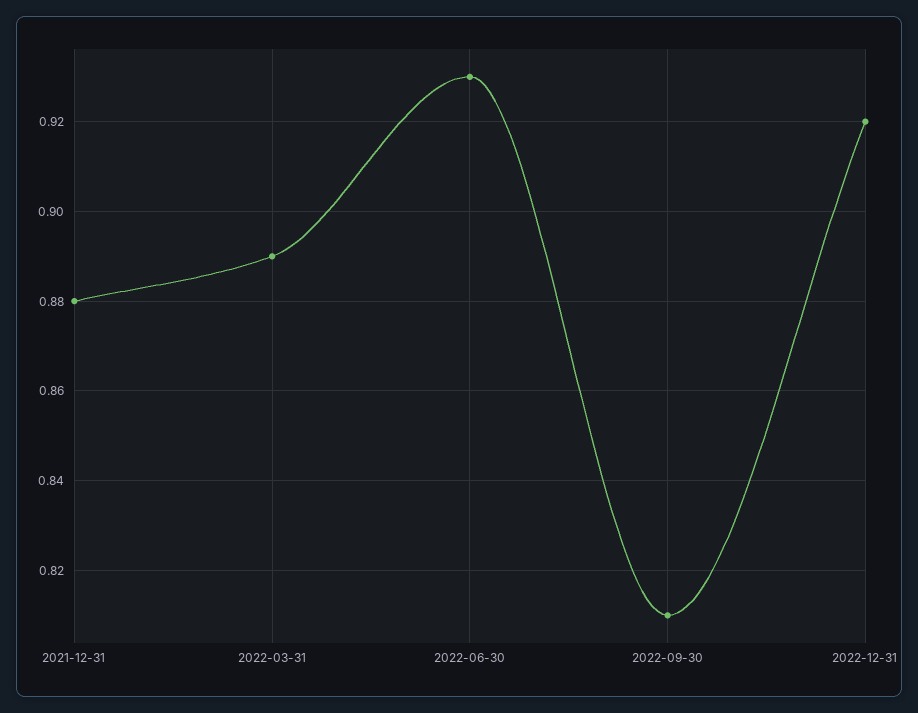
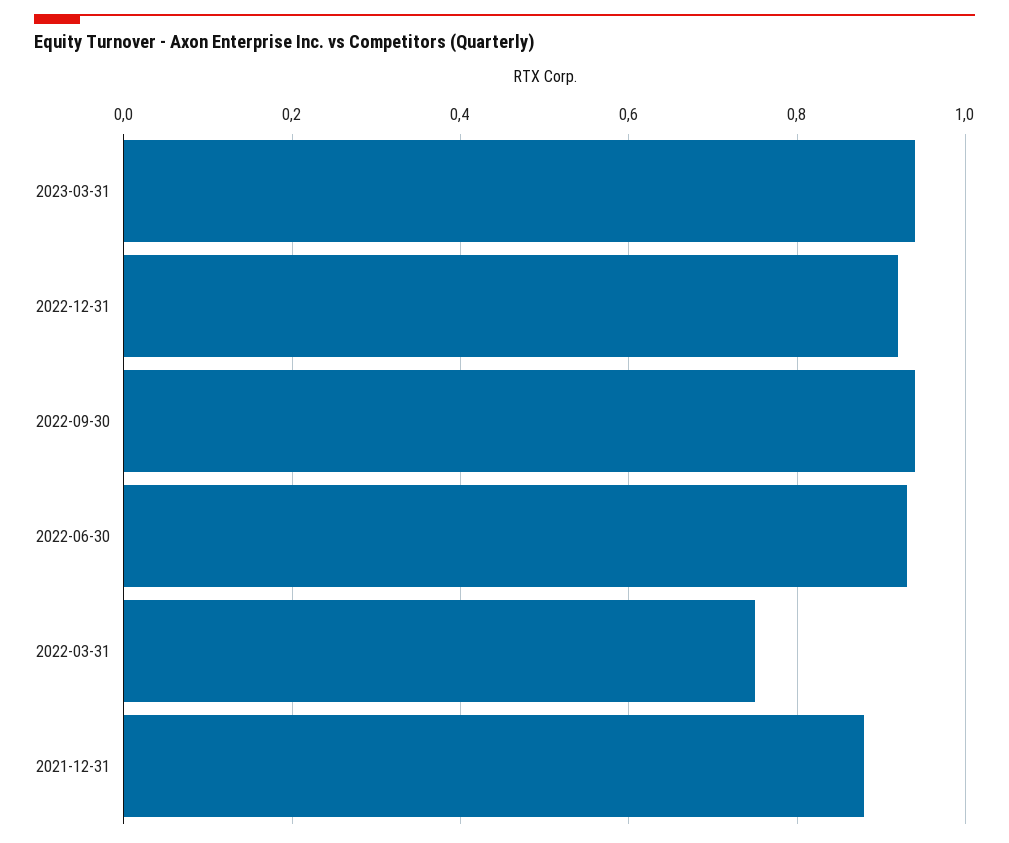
2022-03-31: 0.89 -> 0.75
2022-09-30: 0.81 -> 0.95
2023-03-31: none -> 0.95

